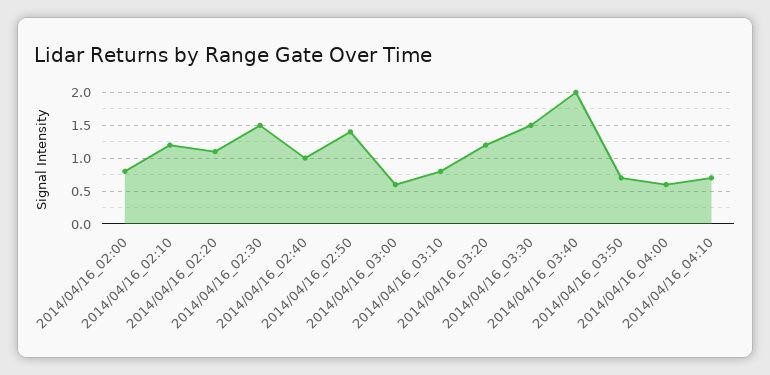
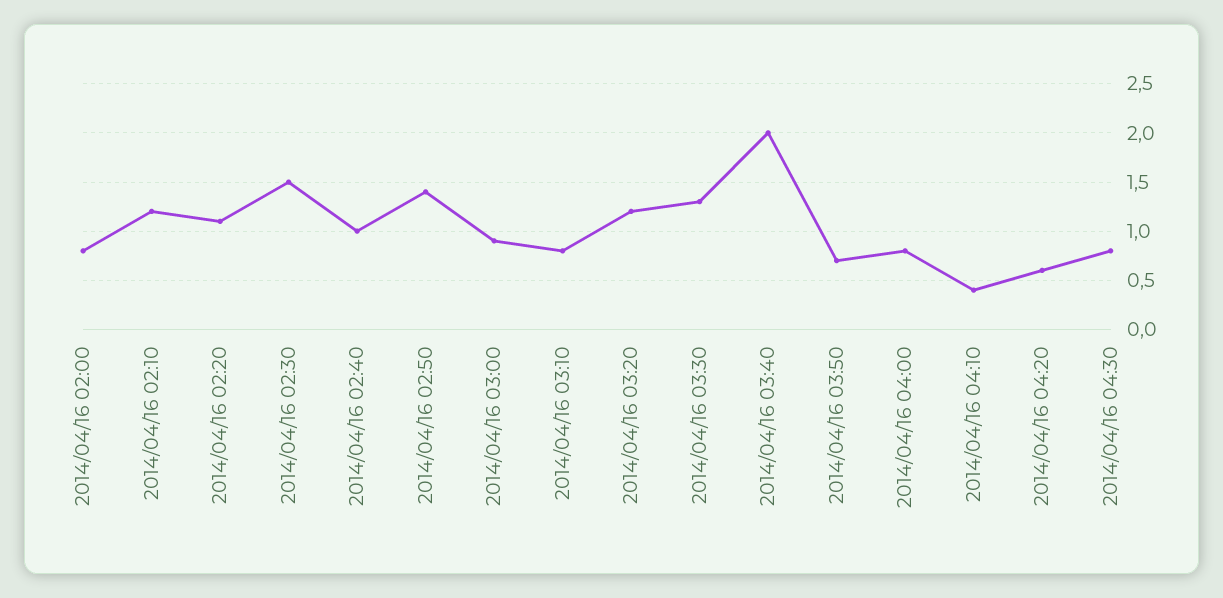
2014/04/16_03:00: 0.6 -> 0.9
2014/04/16_03:30: 1.5 -> 1.3
2014/04/16_04:00: 0.6 -> 0.8
2014/04/16_04:10: 0.7 -> 0.4
2014/04/16 04:20: none -> 0.6
2014/04/16 04:30: none -> 0.8

